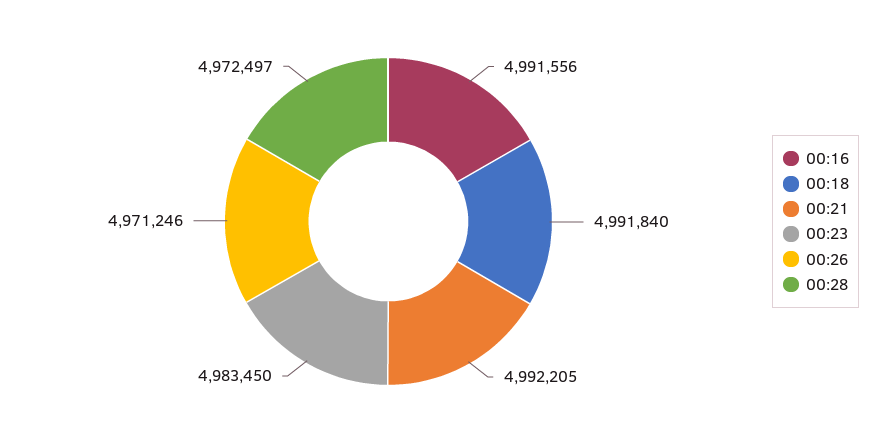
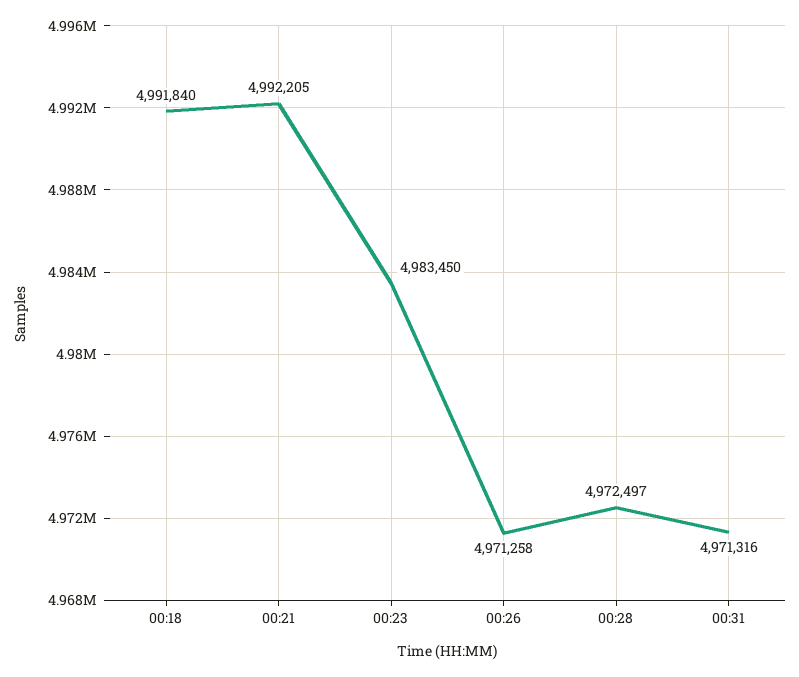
00:16: 4991556 -> none
00:26: 4971246 -> 4971258
00:31: none -> 4971316

